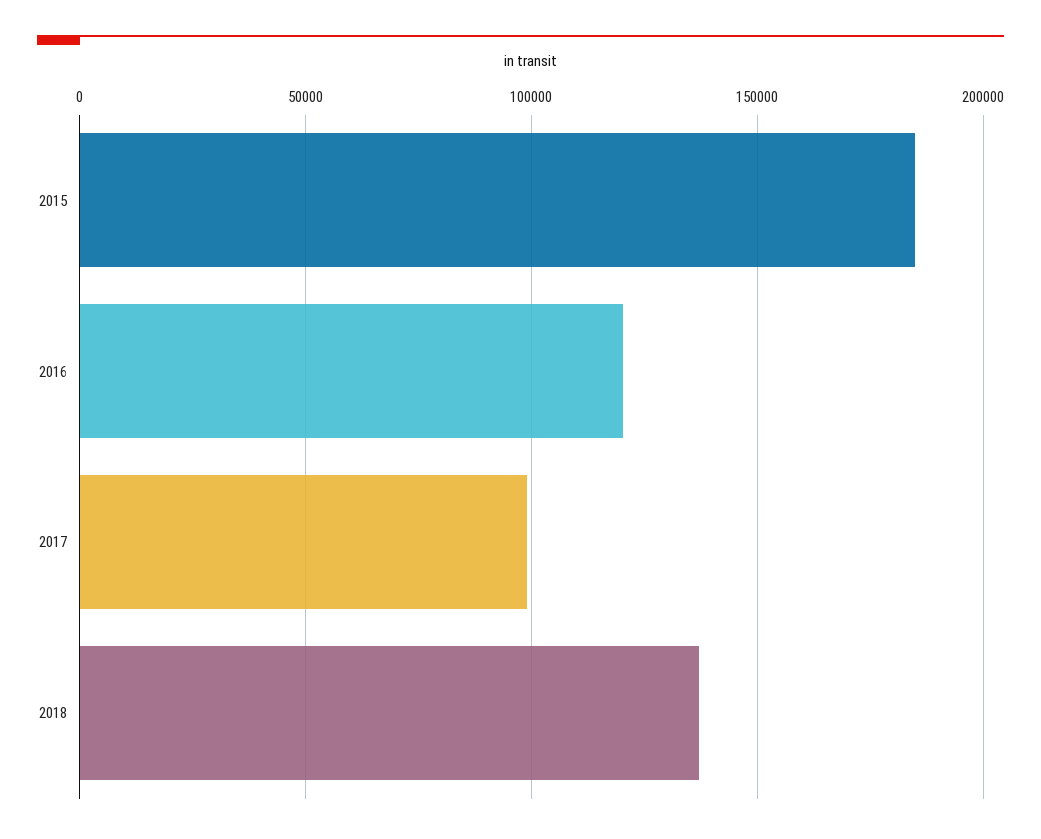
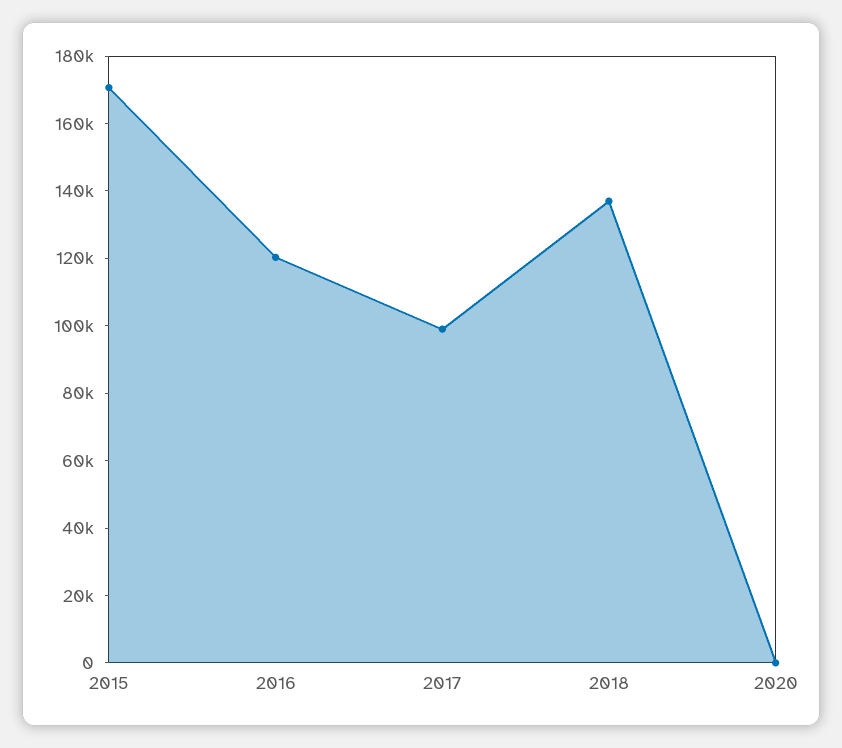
2015: 185000 -> 170000
2020: none -> 0

